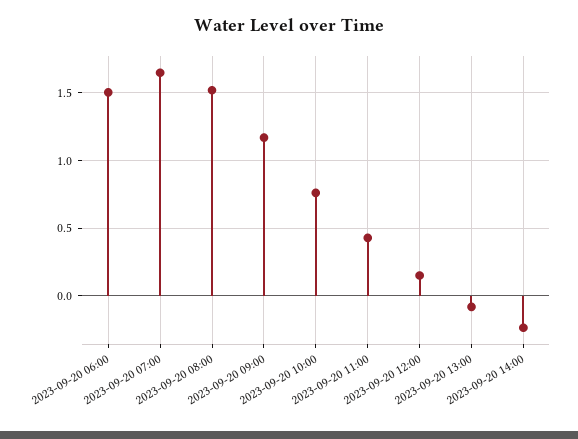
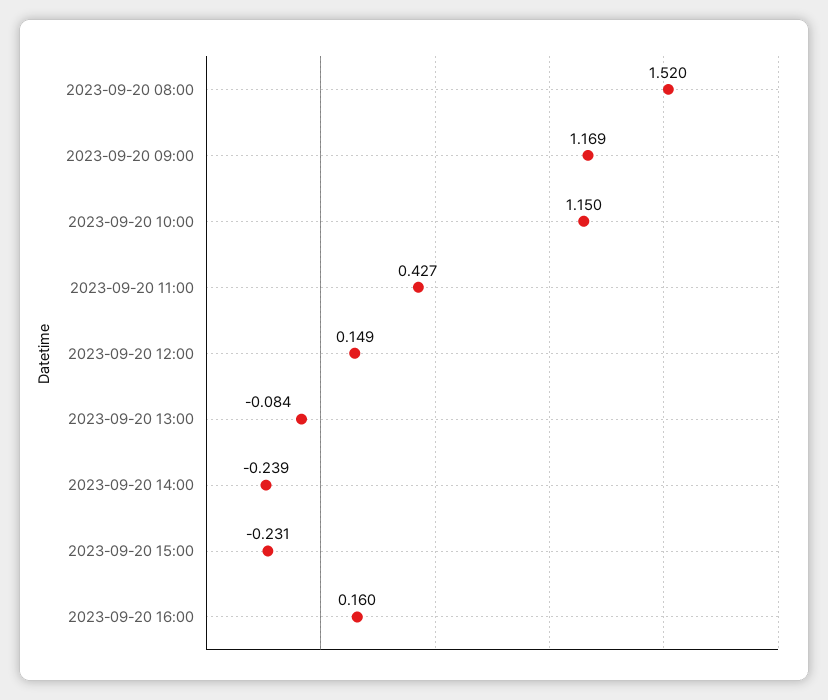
2023-09-20 06:00: 1.5 -> none
2023-09-20 07:00: 1.65 -> none
2023-09-20 10:00: 0.75 -> 1.15
2023-09-20 15:00: none -> -0.231
2023-09-20 16:00: none -> 0.16

